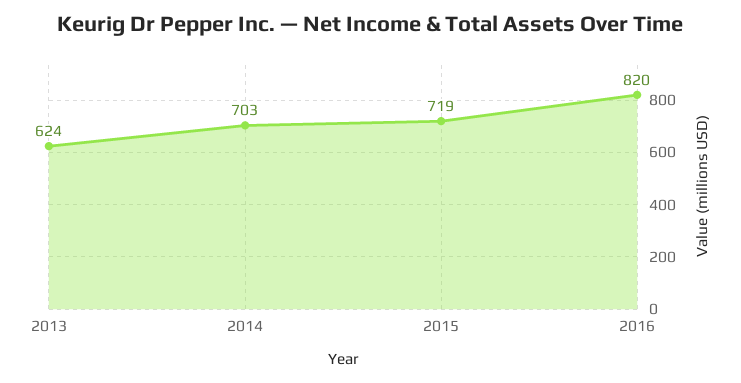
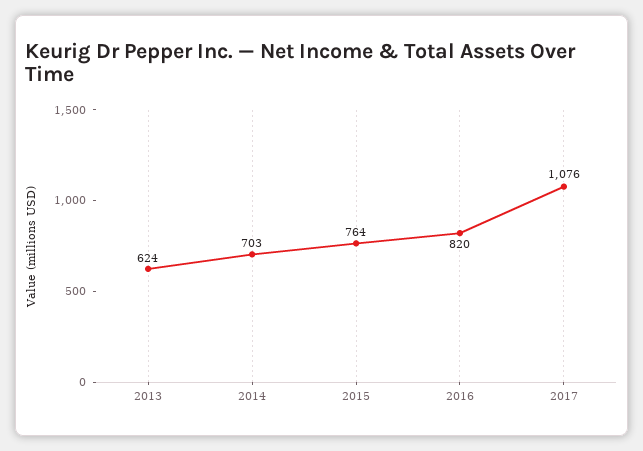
2015: 719 -> 764
2017: none -> 1076

